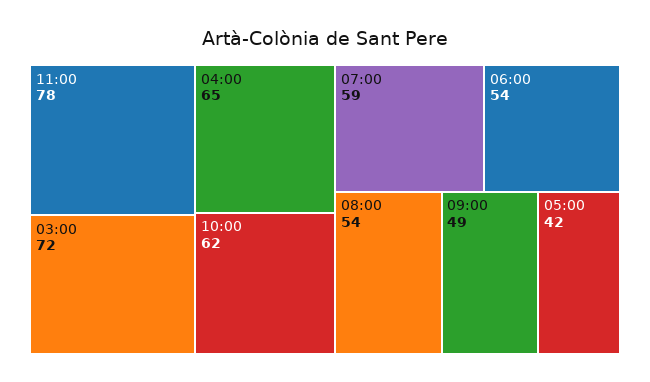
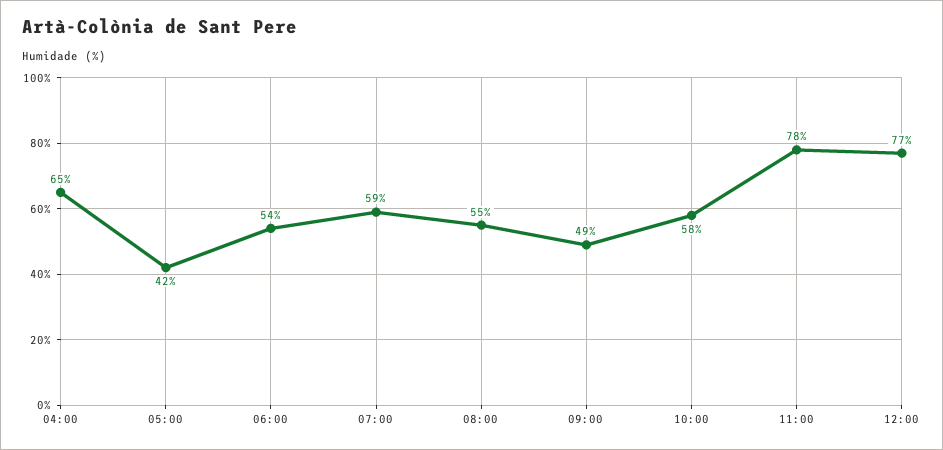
03:00: 72 -> none
10:00: 62 -> 58
08:00: 54 -> 55
12:00: none -> 77

